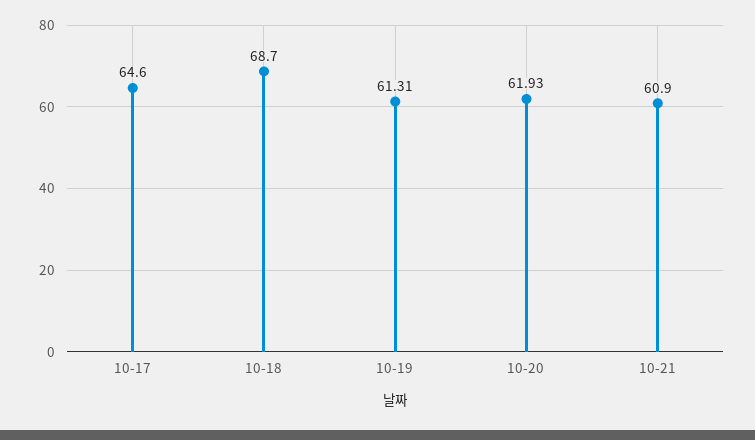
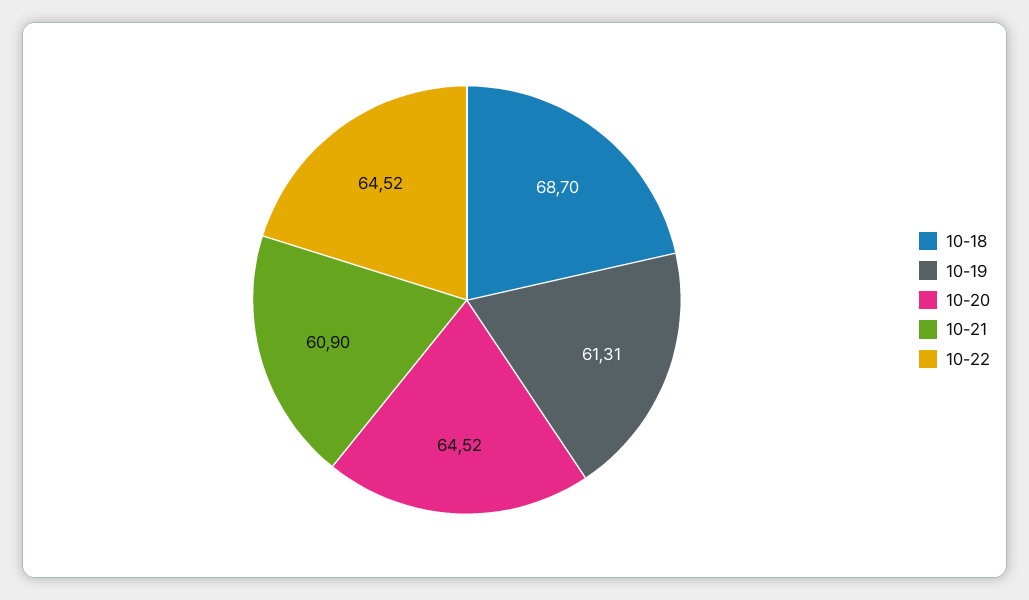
10-17: 64.6 -> none
10-20: 61.93 -> 64.52
10-22: none -> 64.52

